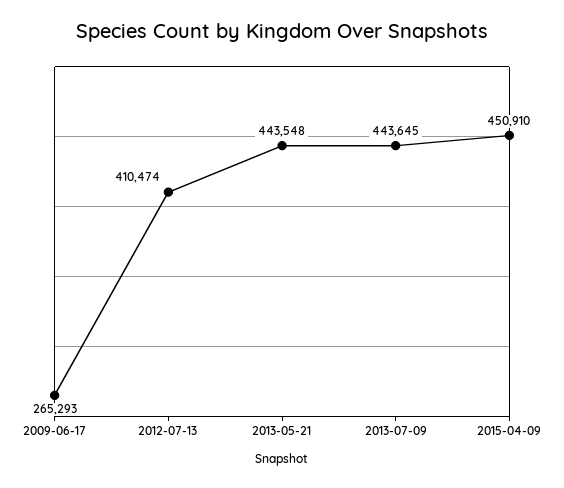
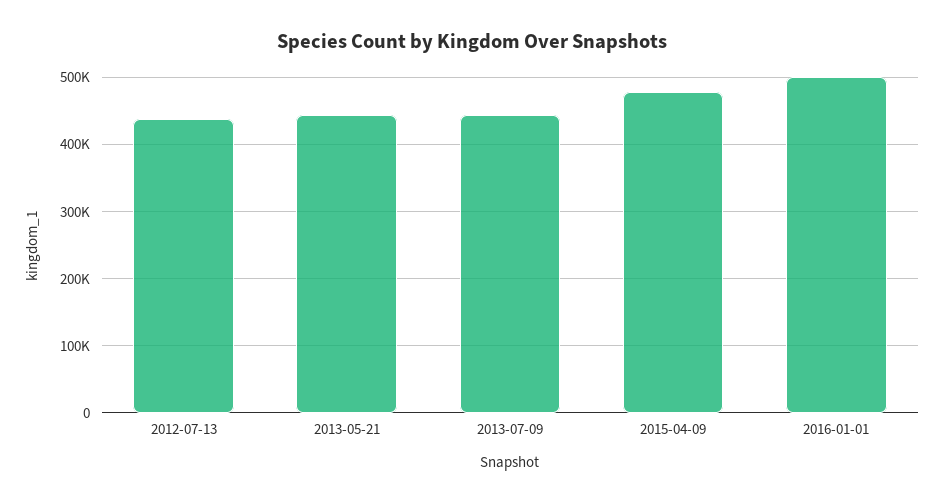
2009-06-17: 265293 -> none
2012-07-13: 410474 -> 440000
2015-04-09: 450910 -> 480000
2016-01-01: none -> 500000

